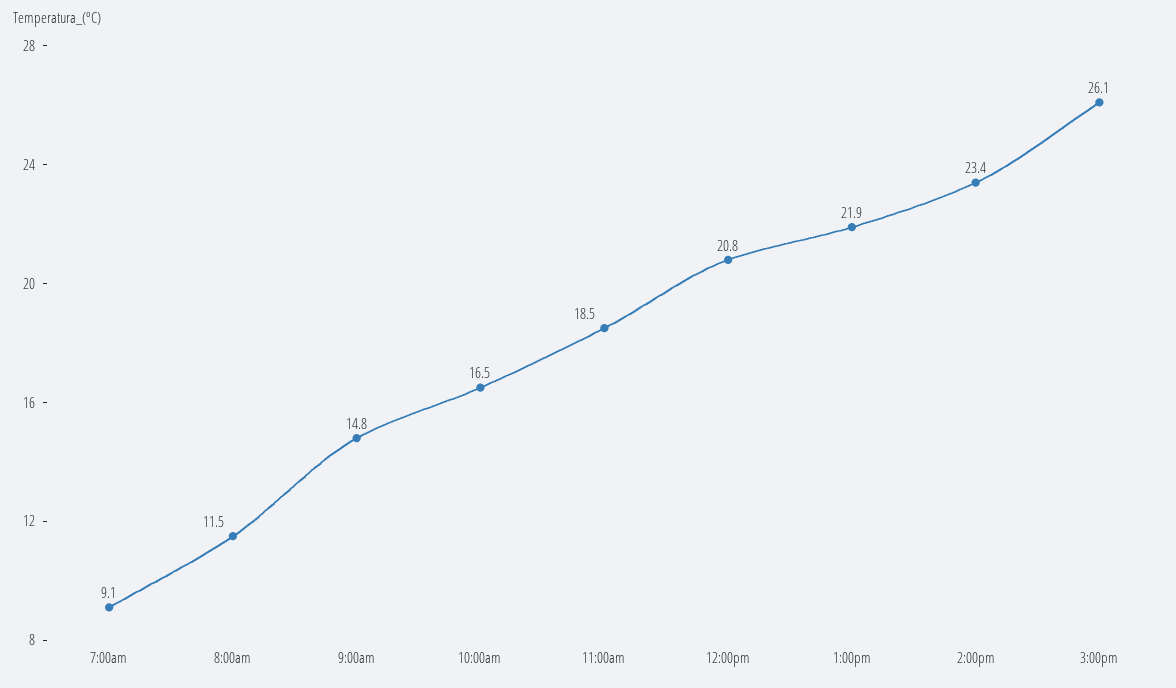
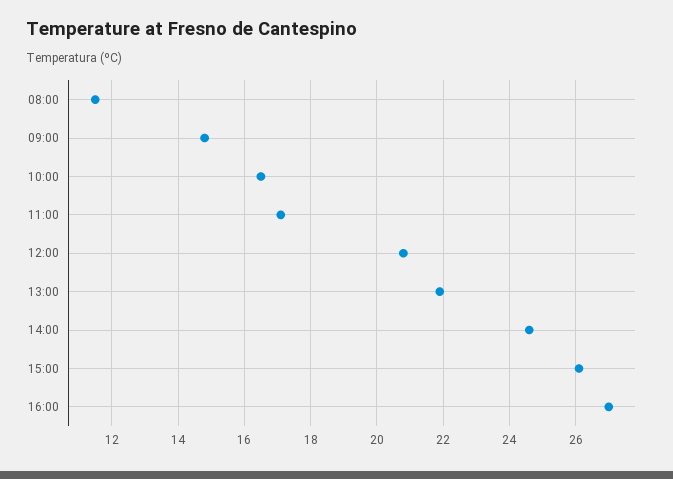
7:00am: 9.1 -> none
11:00am: 18.5 -> 17
2:00pm: 23.4 -> 24.5
16:00: none -> 27

